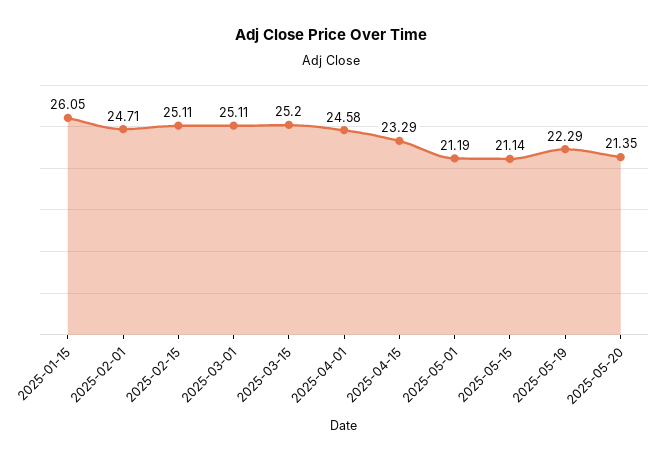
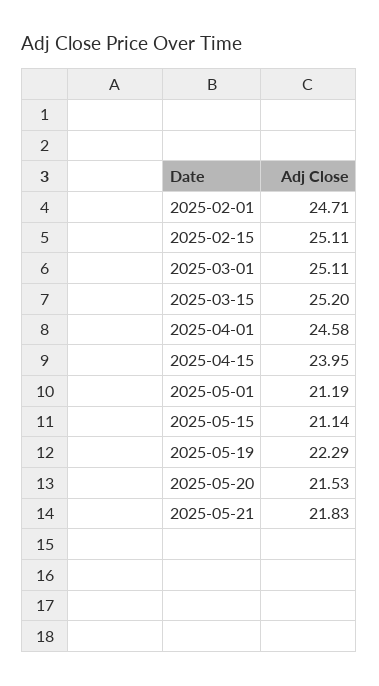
2025-01-15: 26.05 -> none
2025-04-15: 23.29 -> 23.95
2025-05-20: 21.35 -> 21.53
2025-05-21: none -> 21.83

